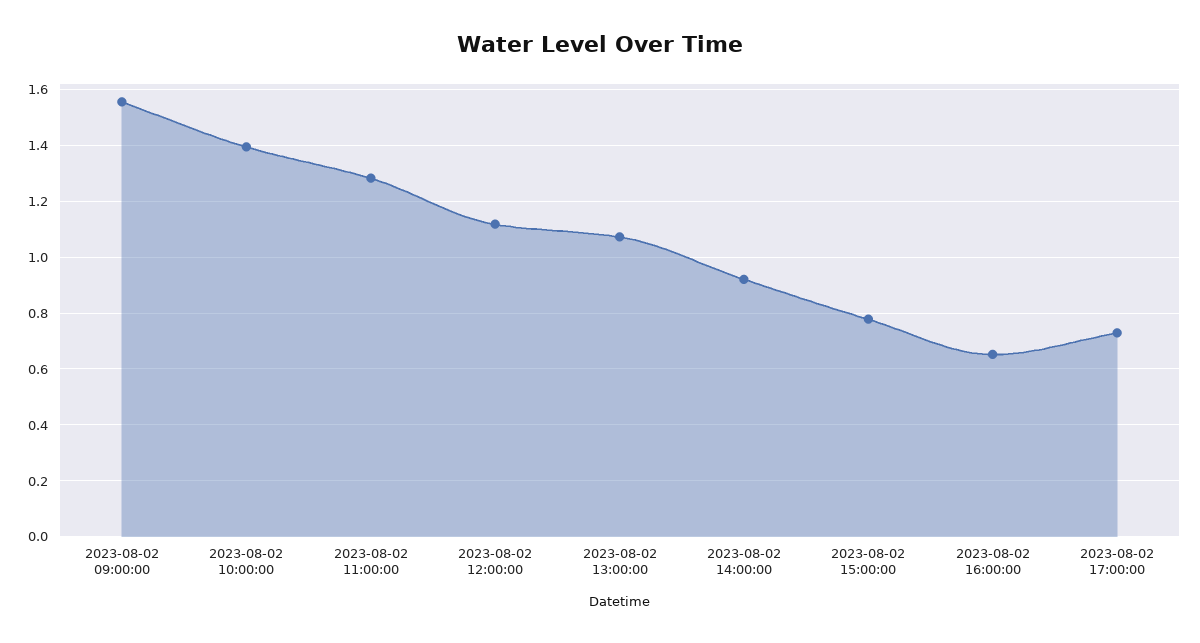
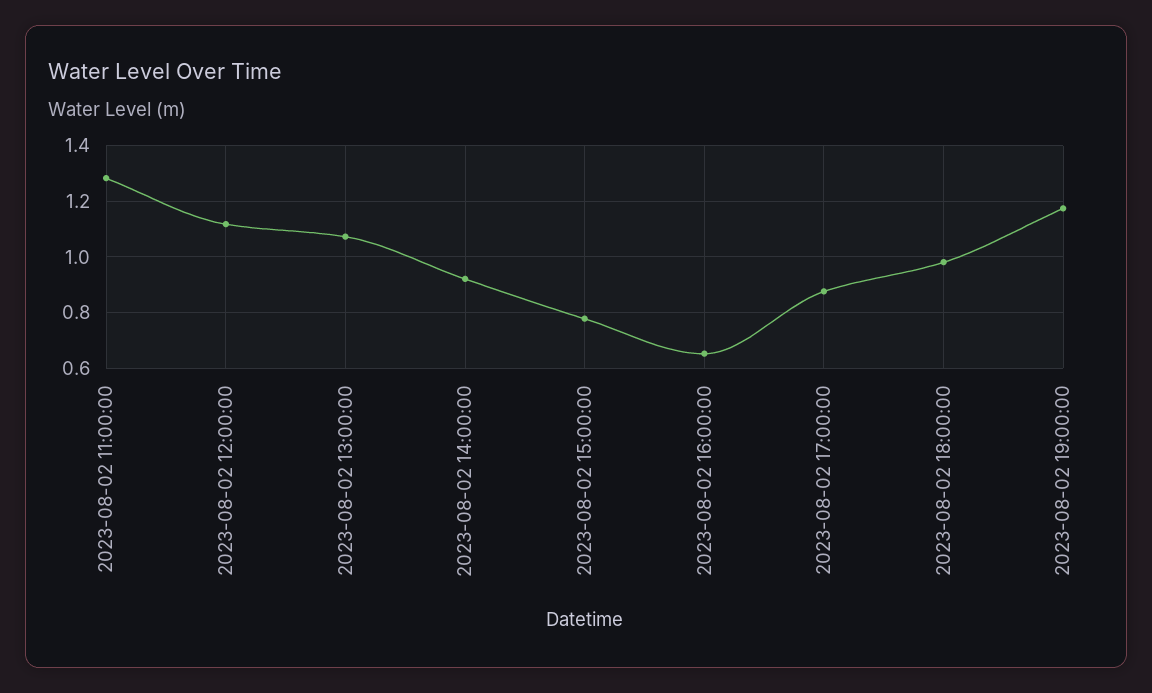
2023-08-02 09:00:00: 1.55 -> none
2023-08-02 10:00:00: 1.4 -> none
2023-08-02 17:00:00: 0.725 -> 0.875
2023-08-02 18:00:00: none -> 0.975
2023-08-02 19:00:00: none -> 1.175

